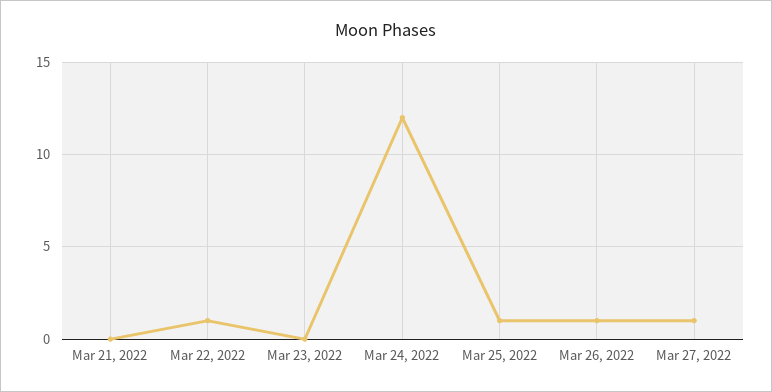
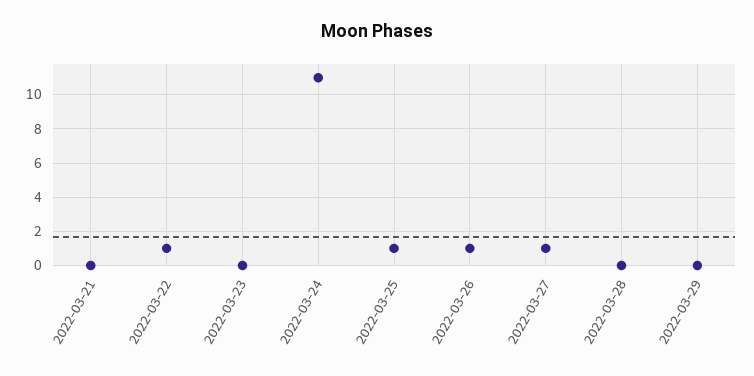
Mar 24, 2022: 12 -> 11
2022-03-28: none -> 0
2022-03-29: none -> 0

